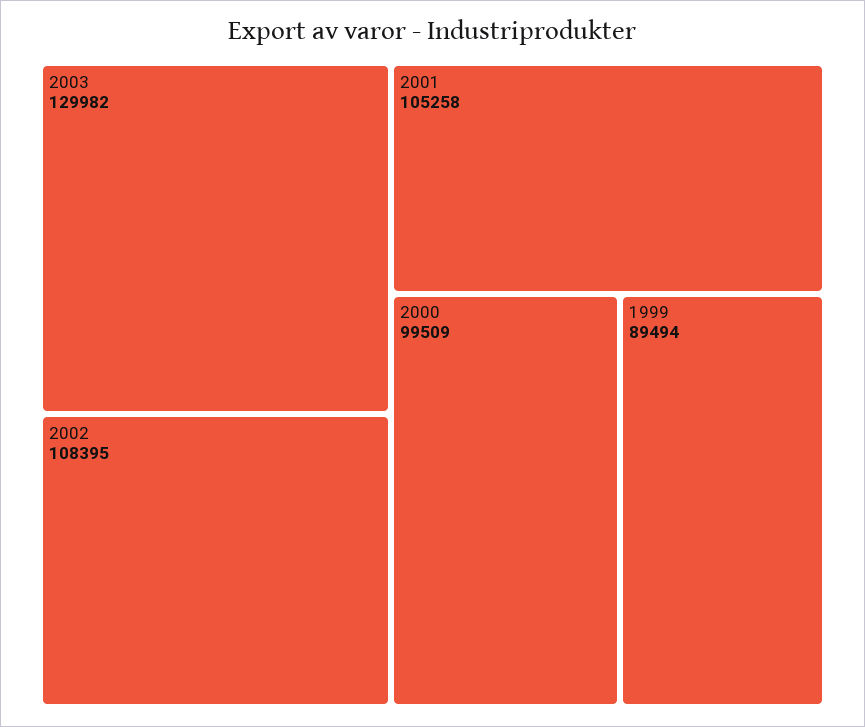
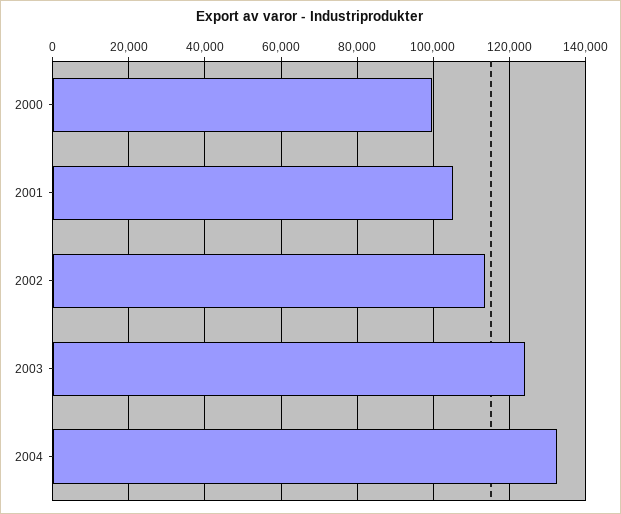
2003: 129982 -> 124000
2002: 108395 -> 114000
1999: 89494 -> none
2004: none -> 132000

